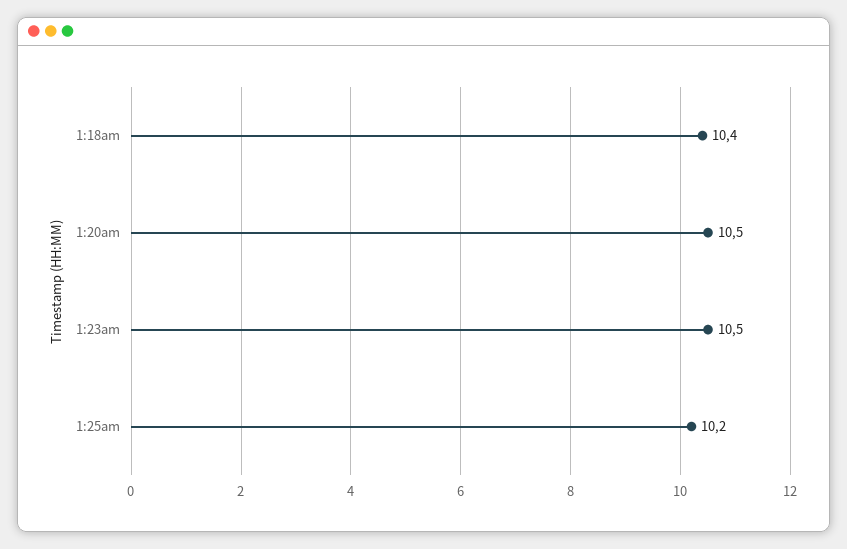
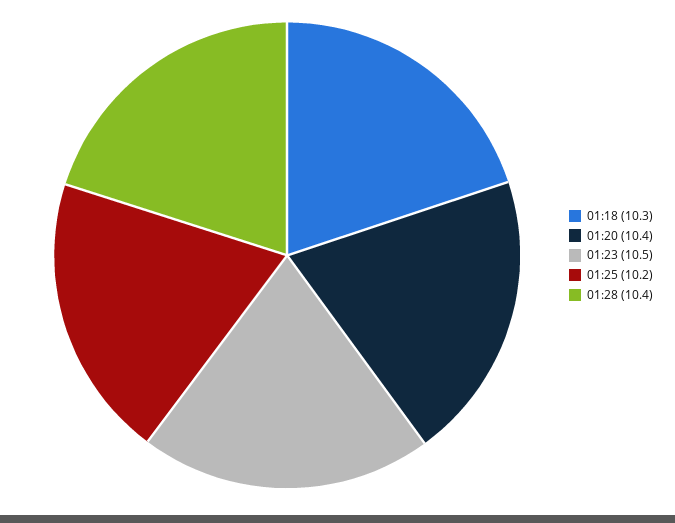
1:18am: 10.4 -> 10.3
1:20am: 10.5 -> 10.4
01:28: none -> 10.4

